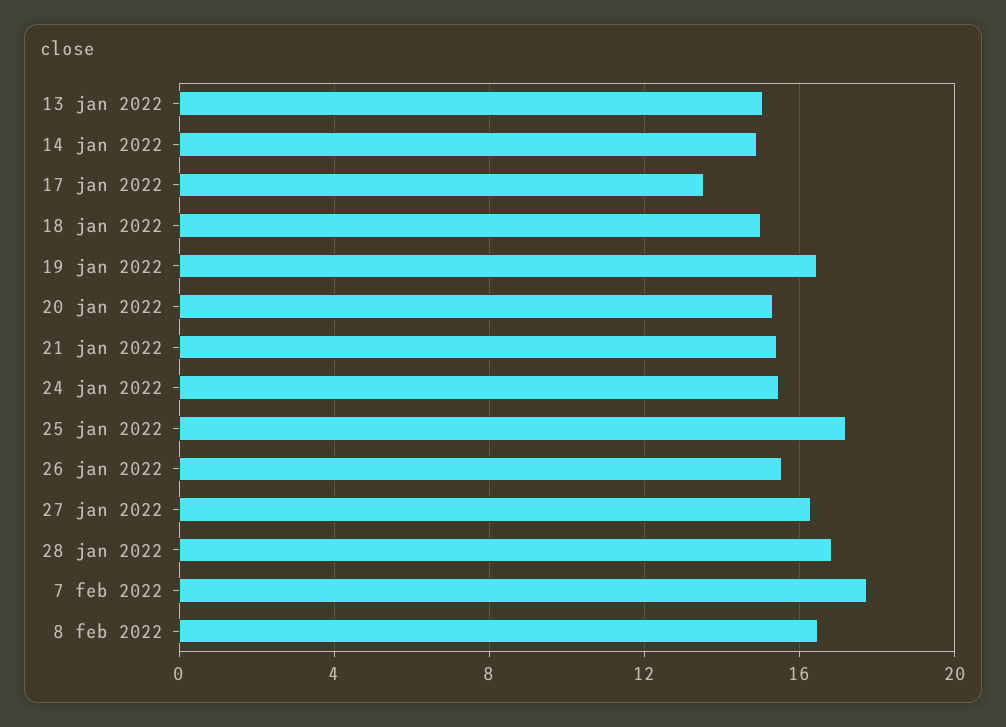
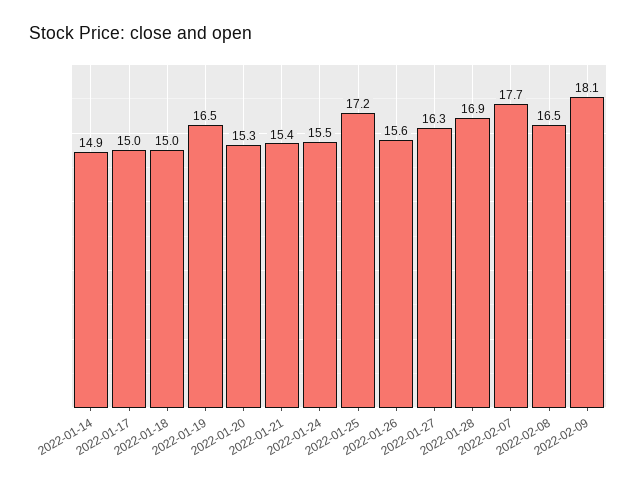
13 jan 2022: 15 -> none
17 jan 2022: 13.5 -> 15
2022-02-09: none -> 18.1

